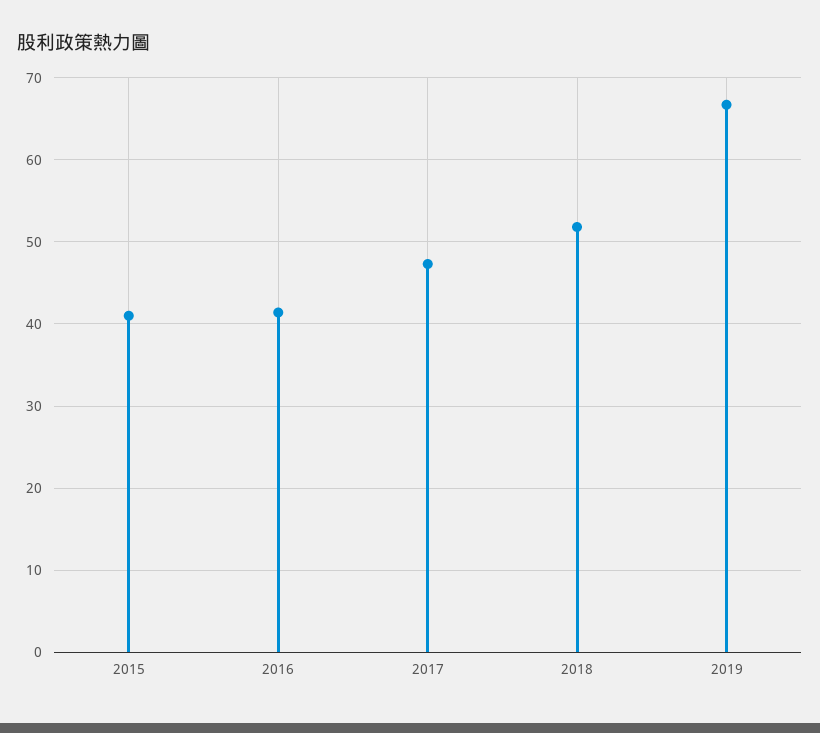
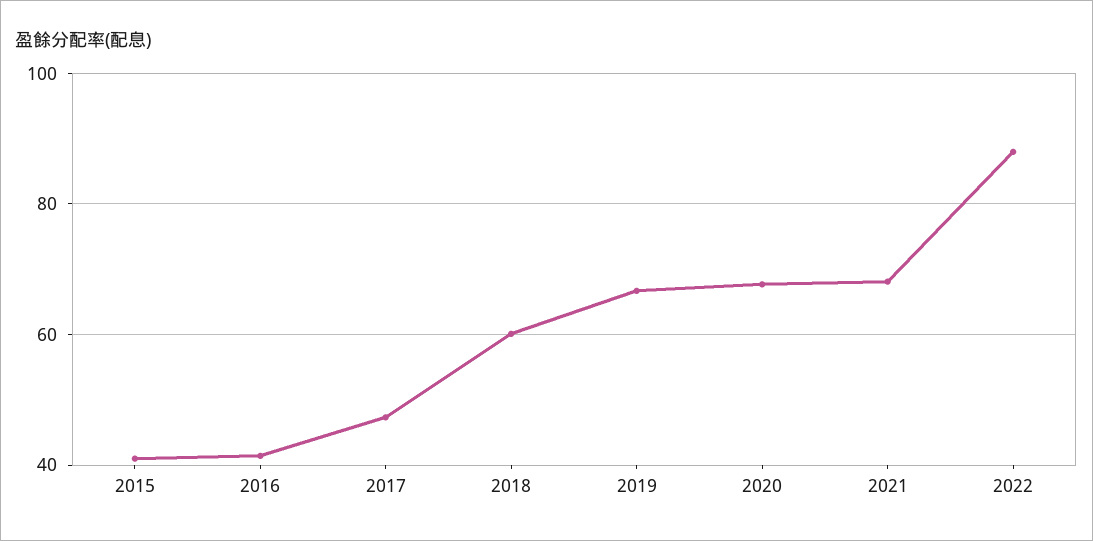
2018: 52 -> 60
2020: none -> 68
2021: none -> 68
2022: none -> 88

